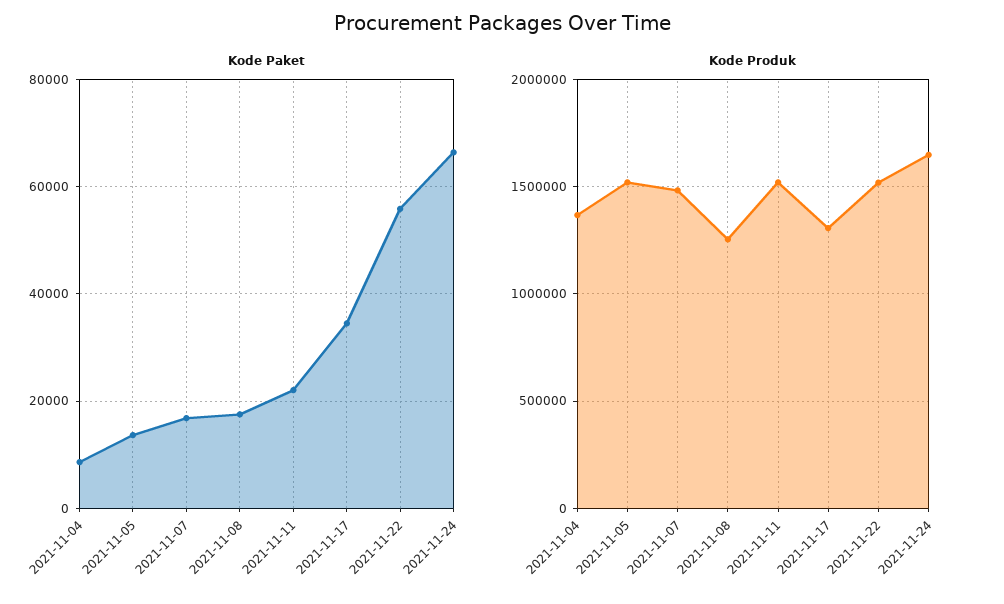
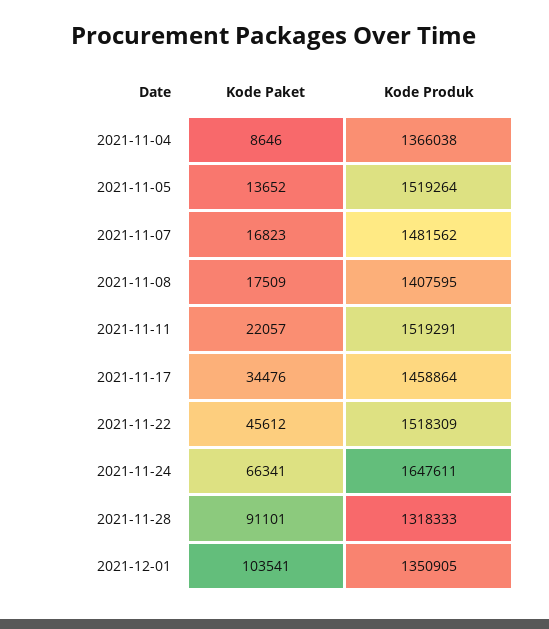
Kode Paket, 2021-11-22: 56000 -> 45612
Kode Produk, 2021-11-08: 1250000 -> 1407595
Kode Produk, 2021-11-17: 1300000 -> 1458864
Kode Paket, 2021-11-28: none -> 91101
Kode Produk, 2021-11-28: none -> 1318333
Kode Paket, 2021-12-01: none -> 103541
Kode Produk, 2021-12-01: none -> 1350905

